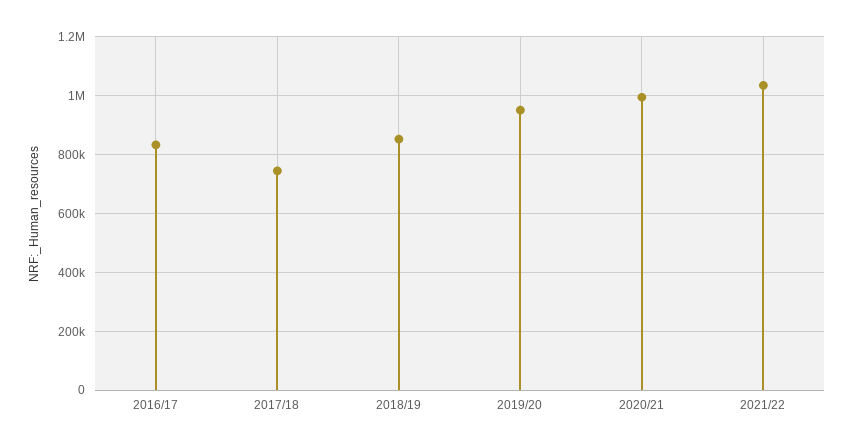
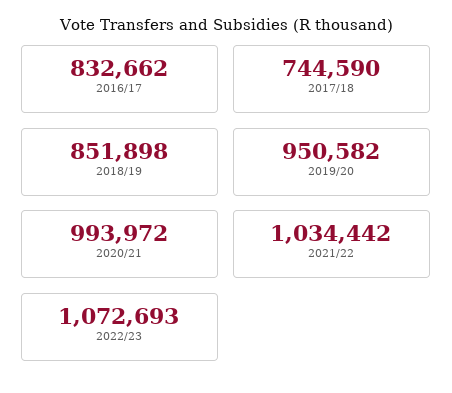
2022/23: none -> 1072693

